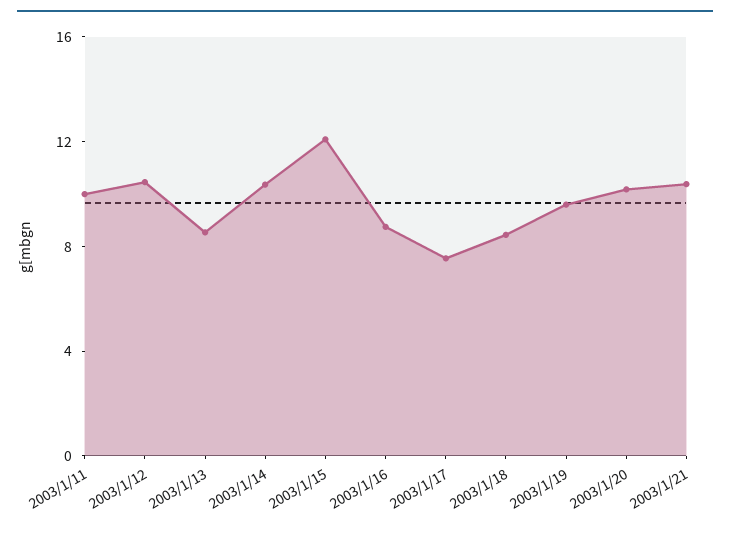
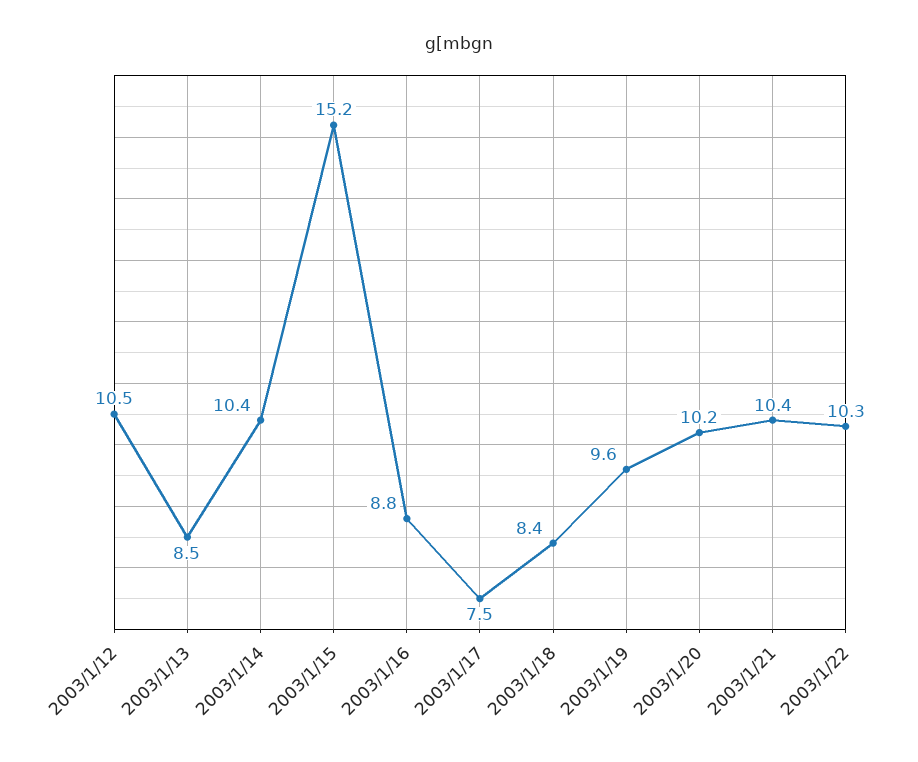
2003/1/11: 10 -> none
2003/1/15: 12 -> 15.2
2003/1/22: none -> 10.3

